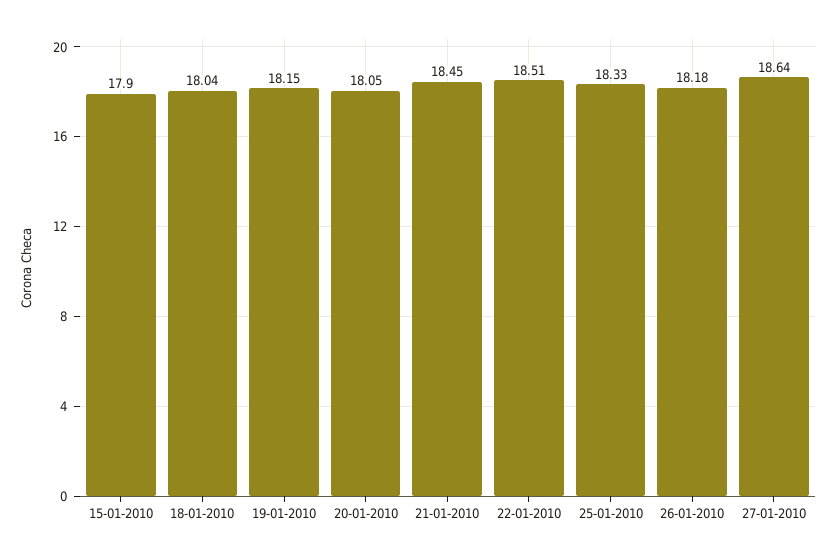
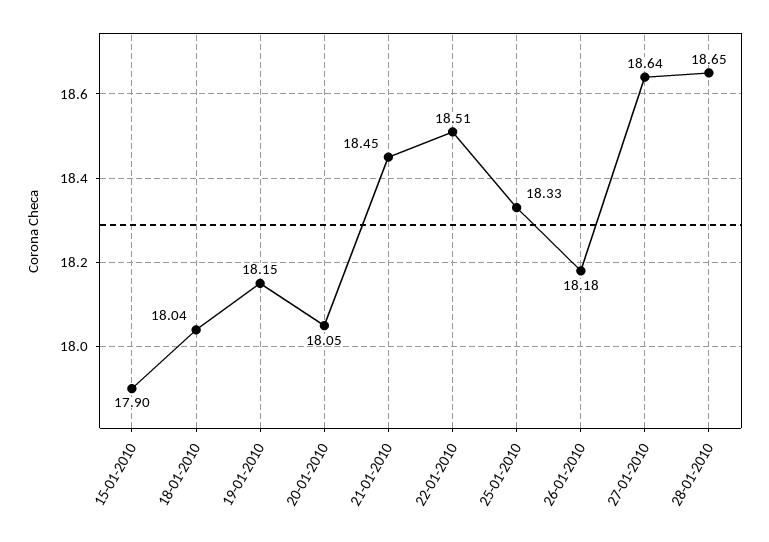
28-01-2010: none -> 18.65

